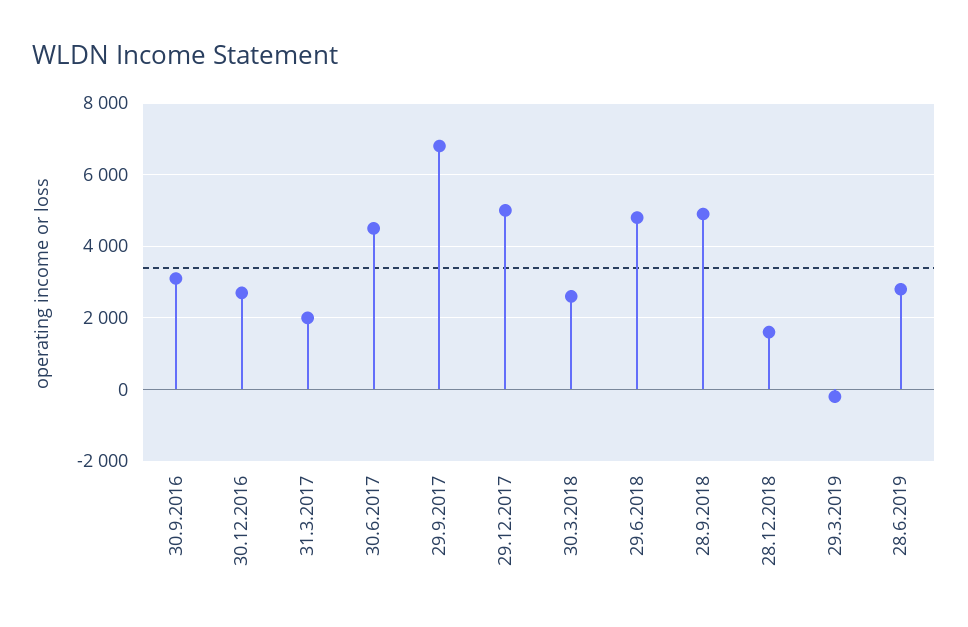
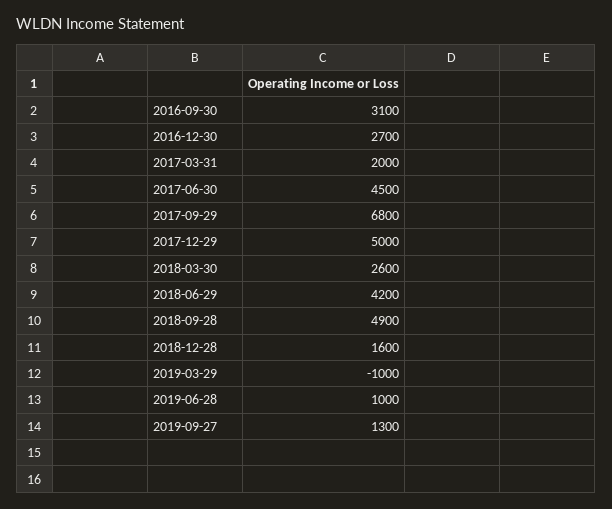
29.6.2018: 4800 -> 4200
29.3.2019: -200 -> -1000
28.6.2019: 2800 -> 1000
2019-09-27: none -> 1300

